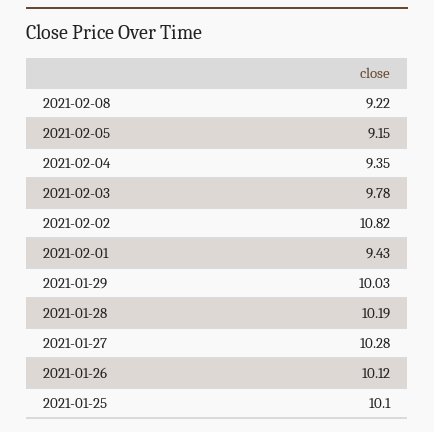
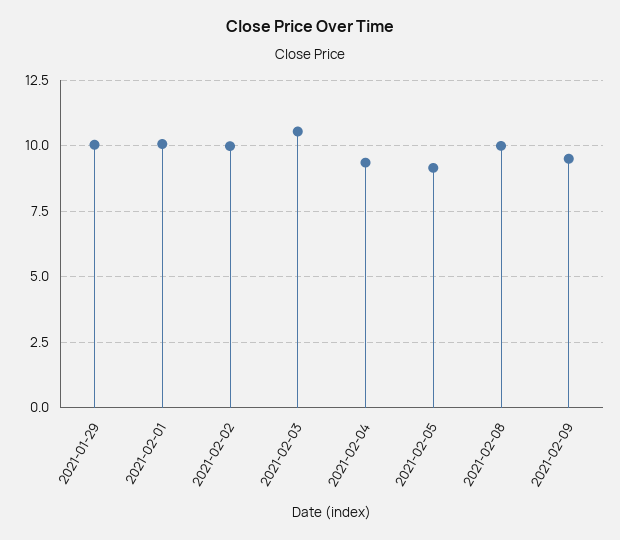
2021-02-08: 9.22 -> 10
2021-02-03: 9.78 -> 10.5
2021-02-02: 10.82 -> 10
2021-02-01: 9.43 -> 10
2021-01-28: 10.19 -> none
2021-01-27: 10.28 -> none
2021-01-26: 10.12 -> none
2021-01-25: 10.1 -> none
2021-02-09: none -> 9.5

